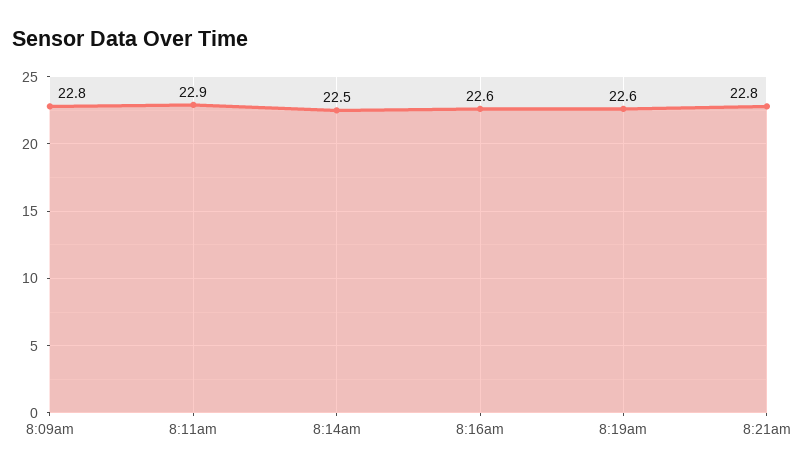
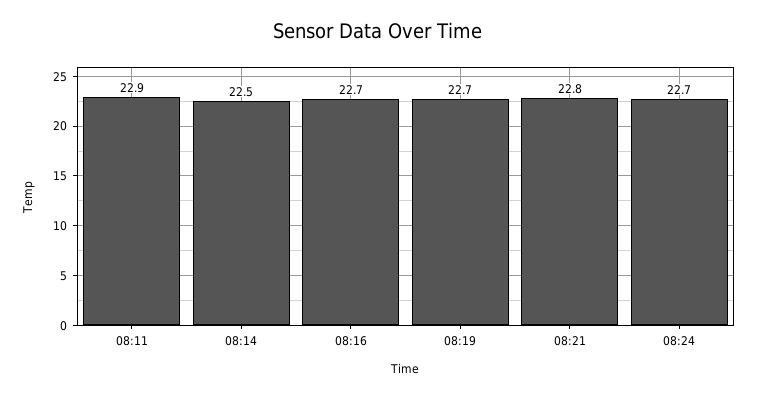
8:09am: 22.8 -> none
8:16am: 22.6 -> 22.7
8:19am: 22.6 -> 22.7
08:24: none -> 22.7

